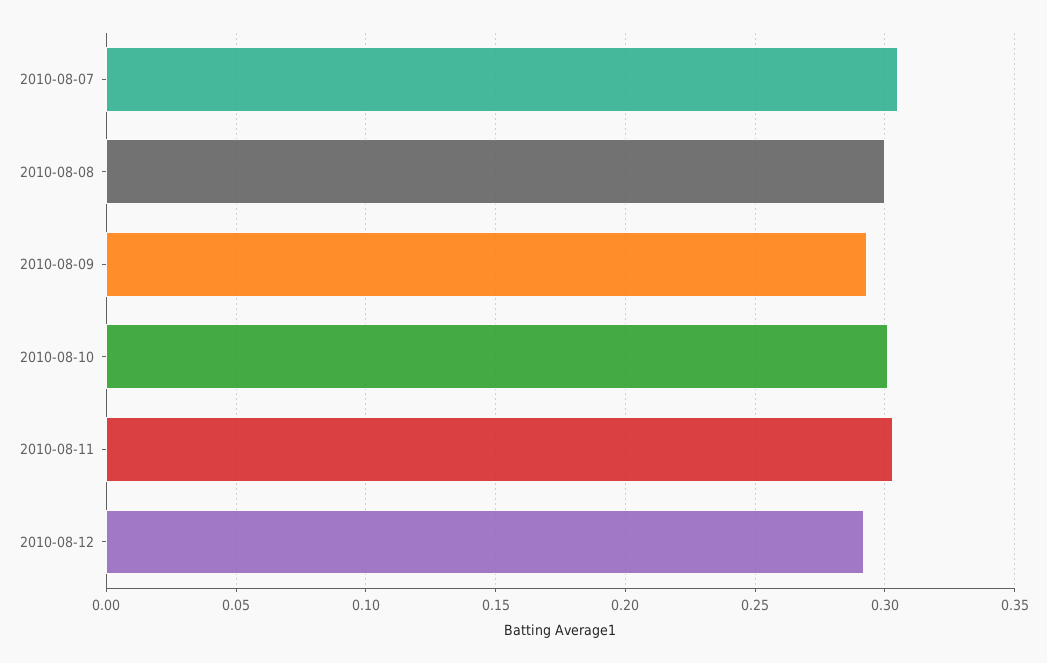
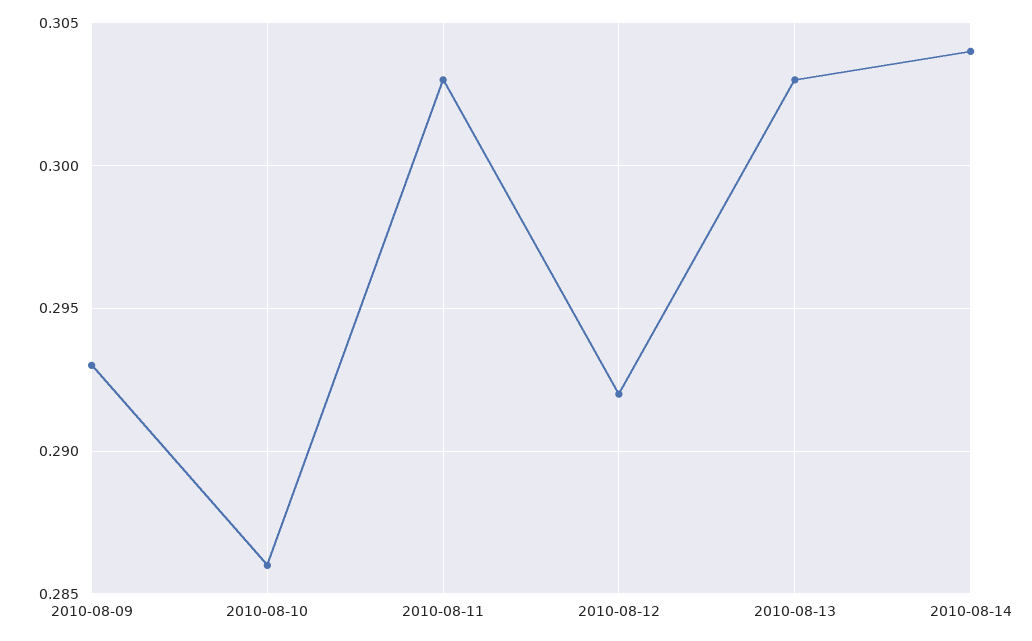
2010-08-07: 0.305 -> none
2010-08-08: 0.3 -> none
2010-08-10: 0.3 -> 0.286
2010-08-13: none -> 0.303
2010-08-14: none -> 0.304

